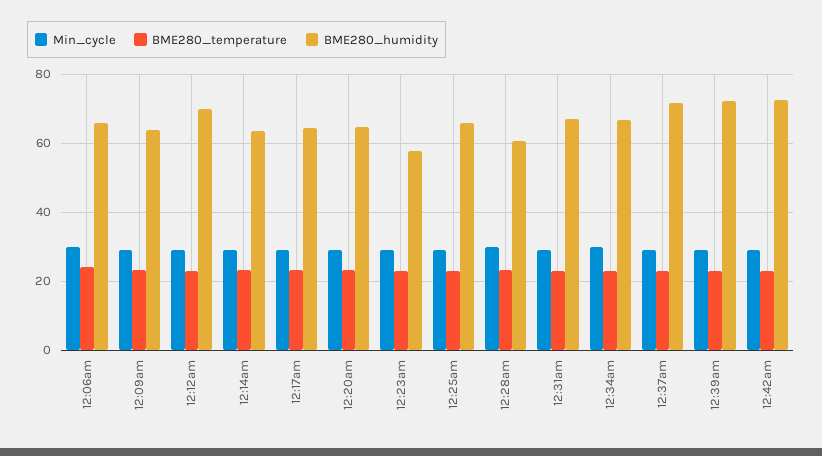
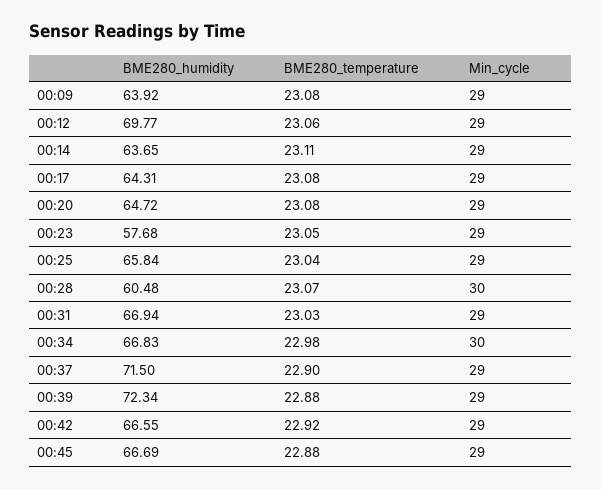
Min_cycle, 12:06am: 30 -> none
BME280_temperature, 12:06am: 24 -> none
BME280_humidity, 12:06am: 66 -> none
BME280_humidity, 12:42am: 72 -> 66.55
BME280_humidity, 00:45: none -> 66.69
BME280_temperature, 00:45: none -> 22.88
Min_cycle, 00:45: none -> 29

